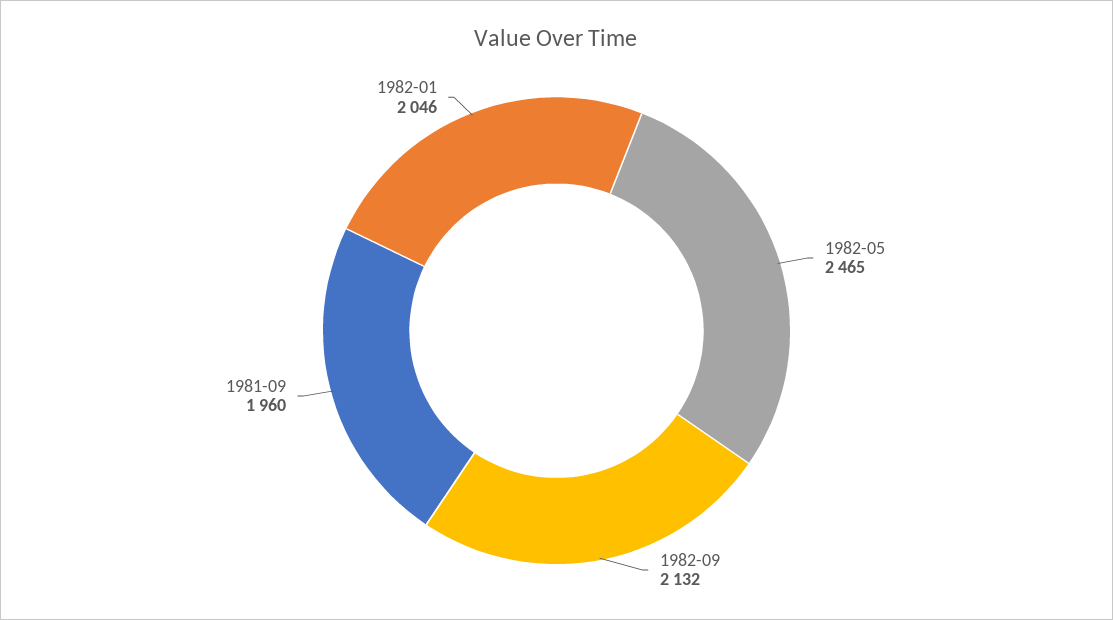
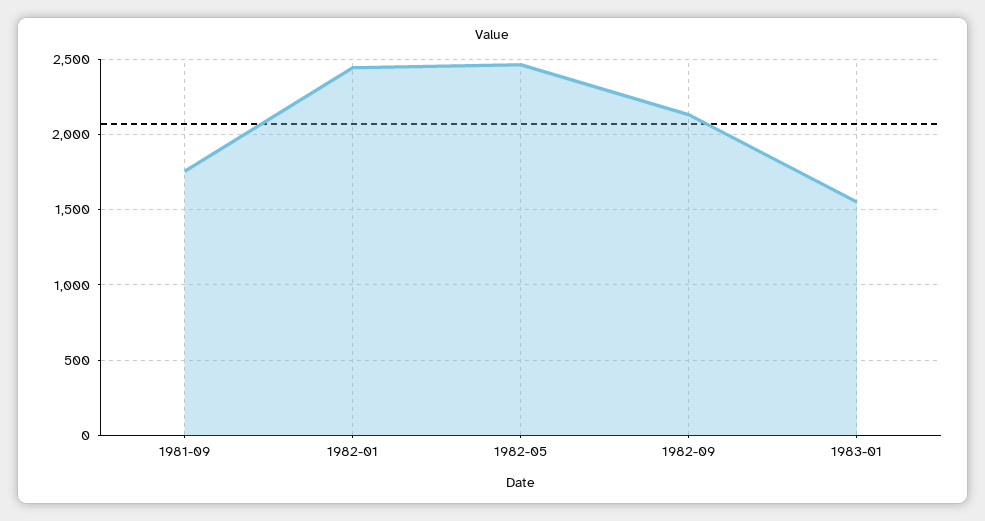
1981-09: 1960 -> 1750
1982-01: 2046 -> 2450
1983-01: none -> 1550

